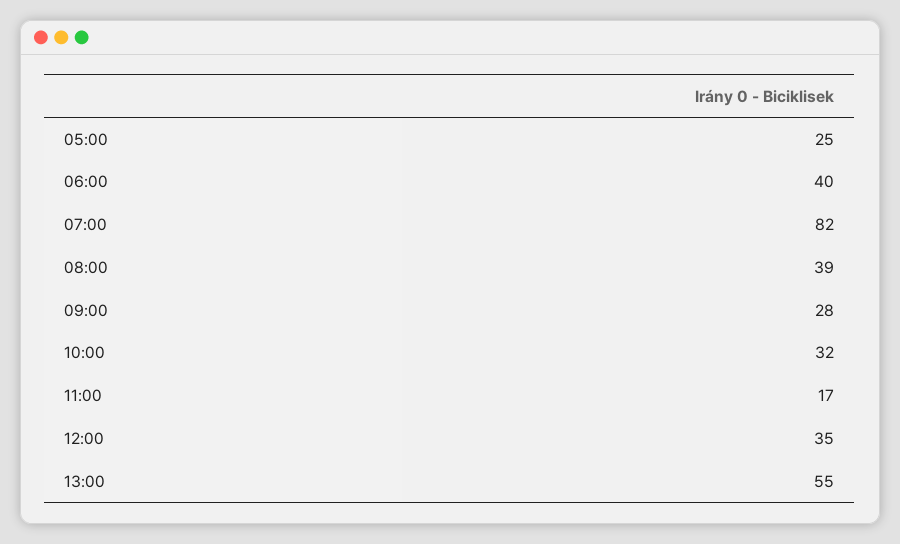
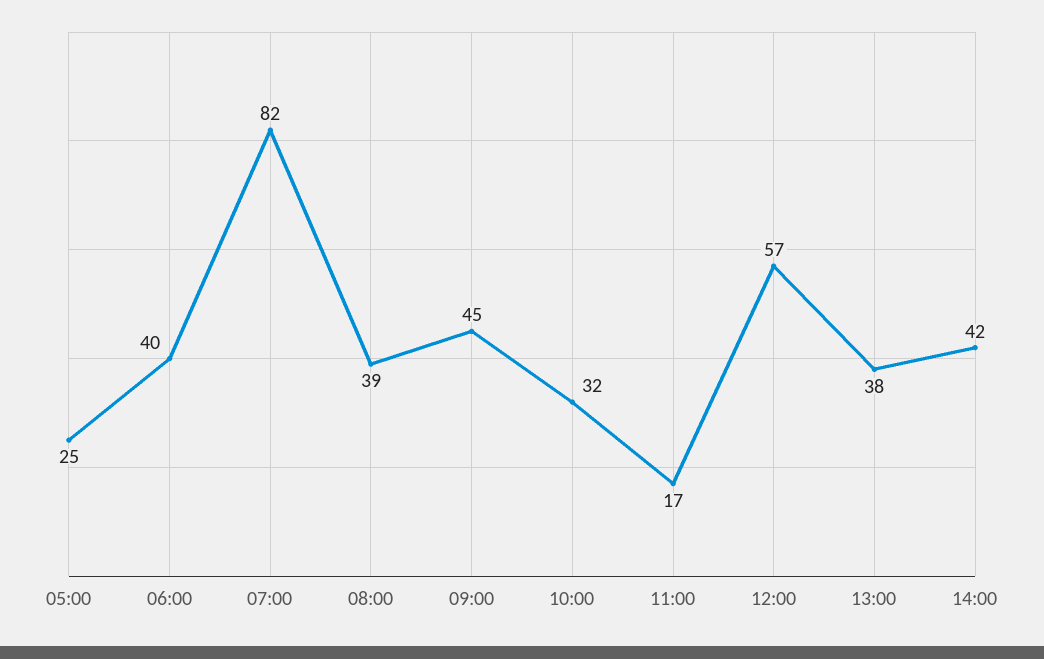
09:00: 28 -> 45
12:00: 35 -> 57
13:00: 55 -> 38
14:00: none -> 42

